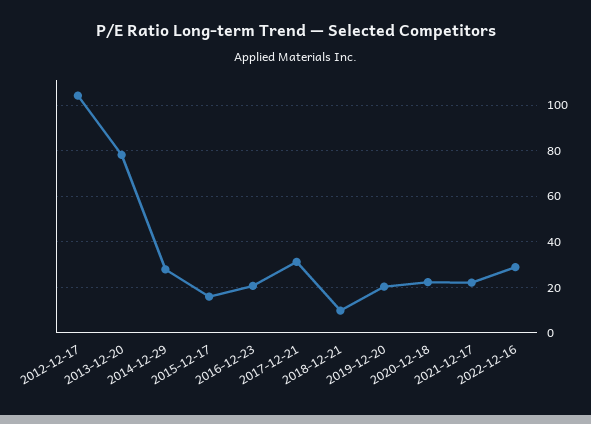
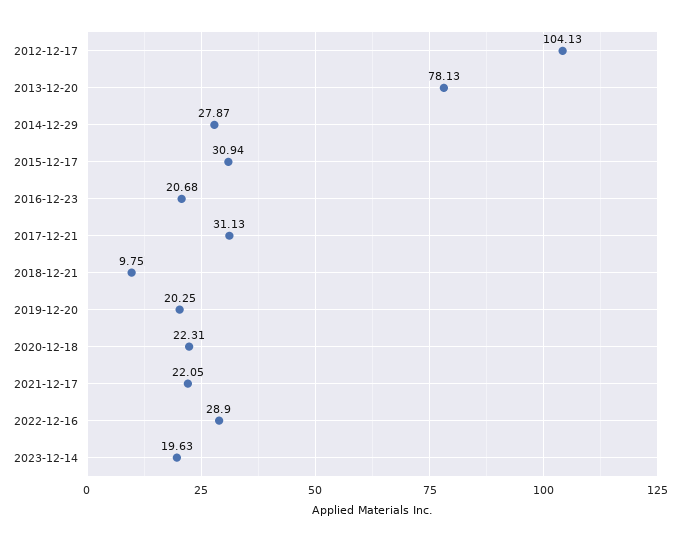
2015-12-17: 15 -> 30.94
2023-12-14: none -> 19.63

